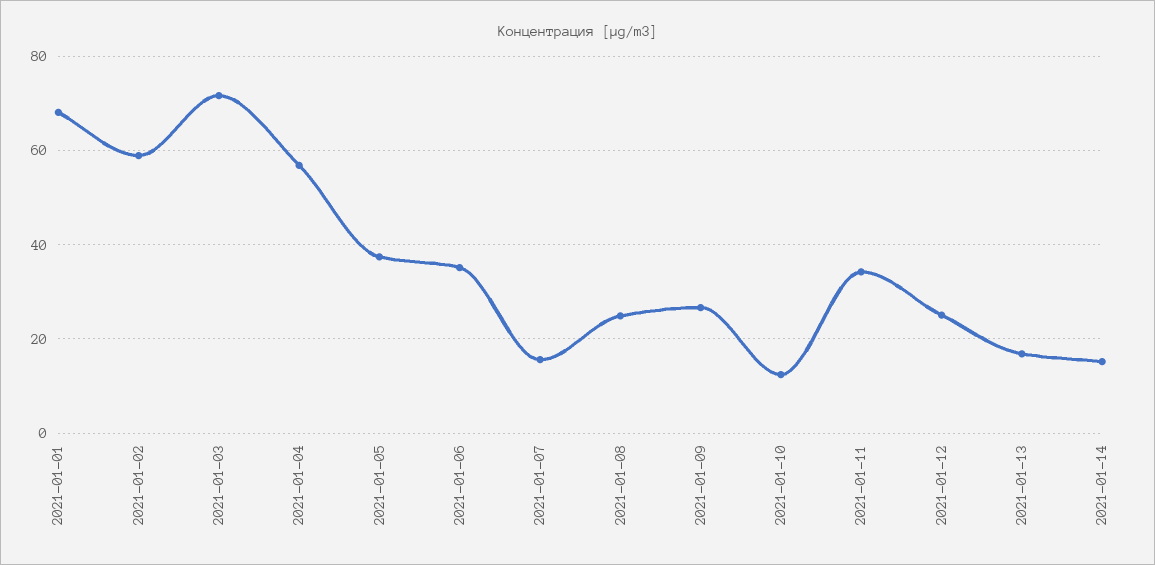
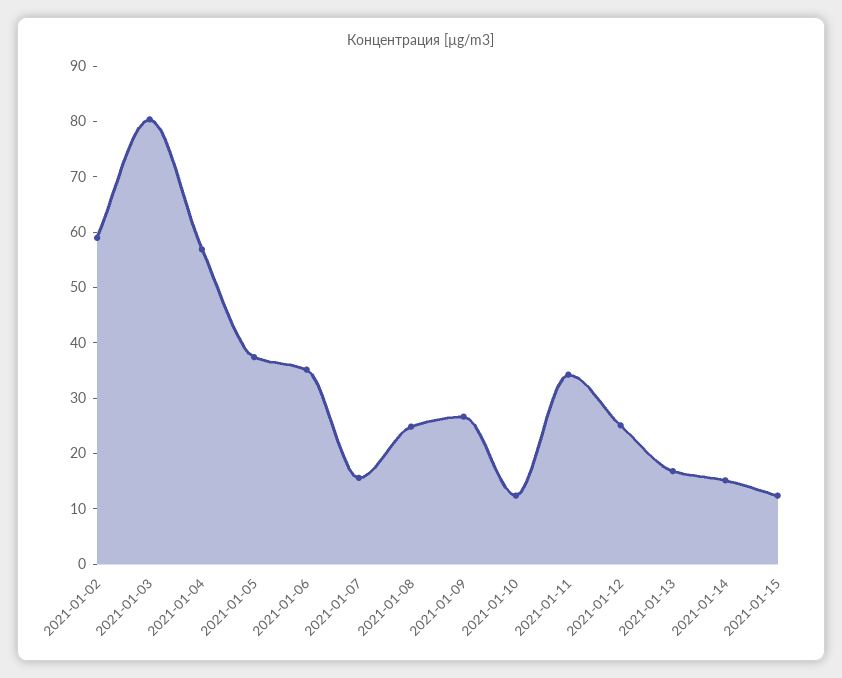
2021-01-01: 68 -> none
2021-01-03: 72 -> 80
2021-01-15: none -> 12

